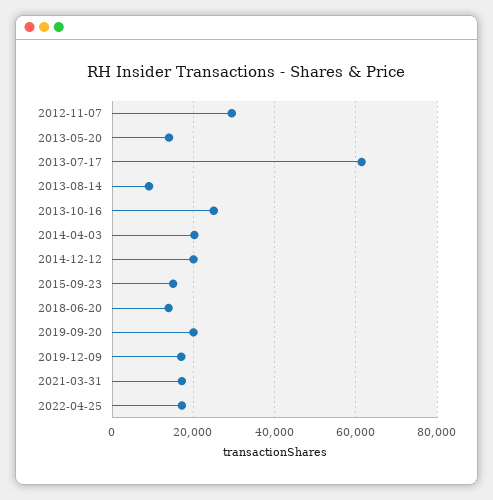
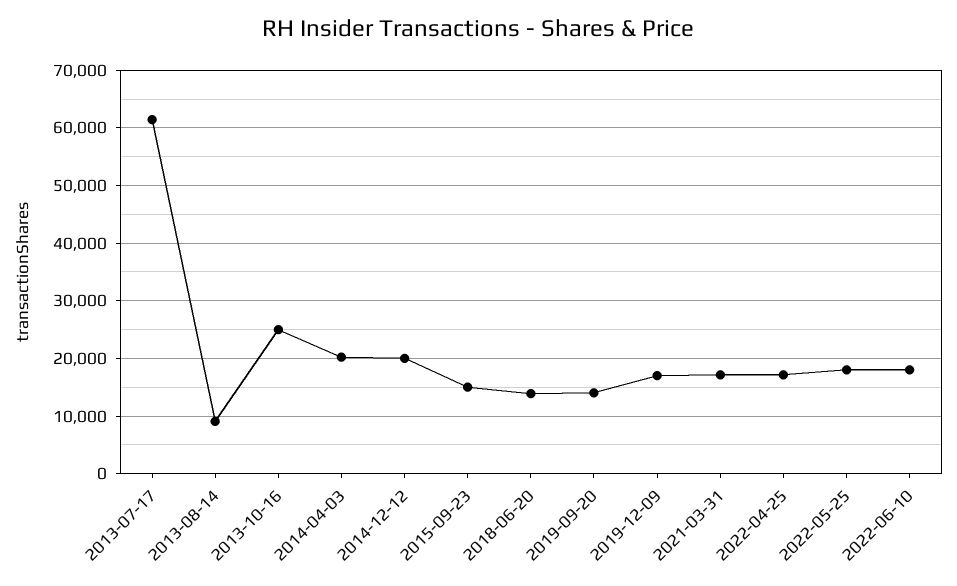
2012-11-07: 30000 -> none
2013-05-20: 14000 -> none
2019-09-20: 20000 -> 14000
2022-05-25: none -> 18000
2022-06-10: none -> 18000

